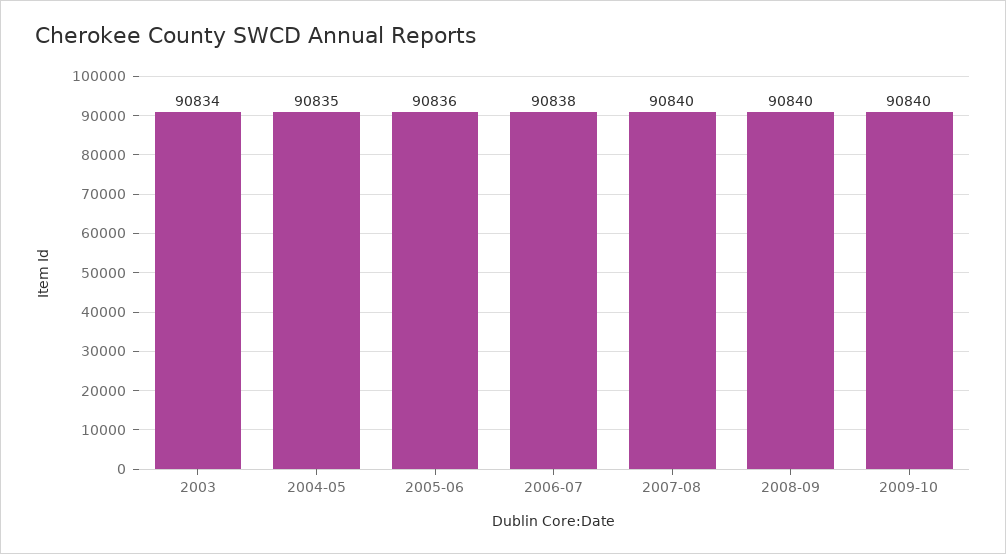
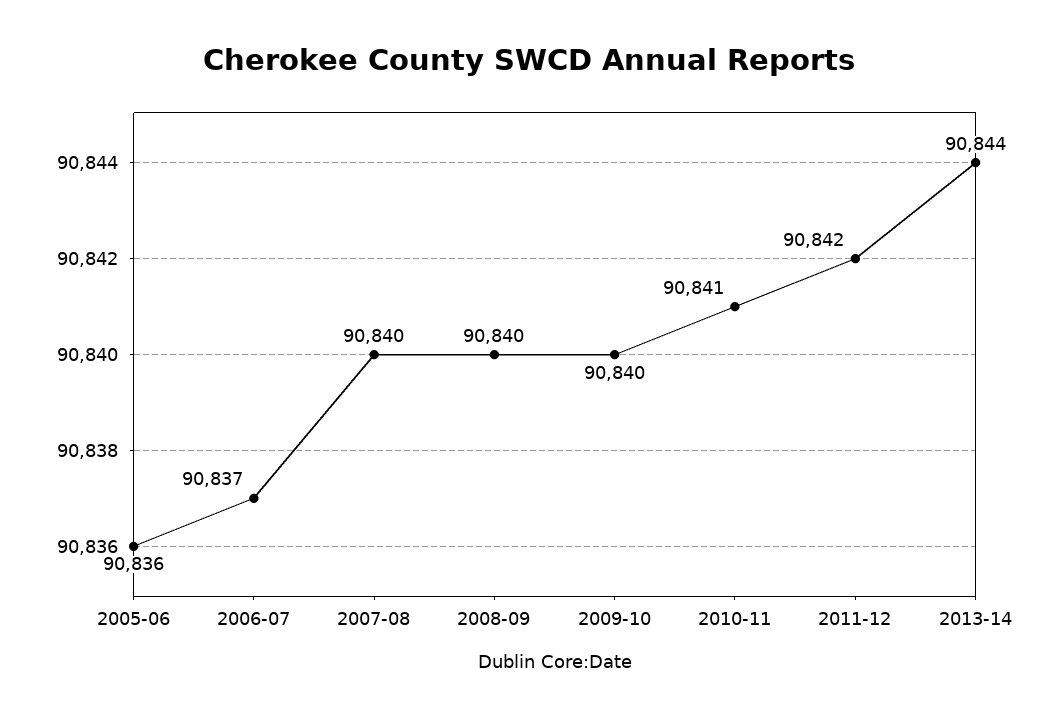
2003: 90834 -> none
2004-05: 90835 -> none
2006-07: 90838 -> 90837
2010-11: none -> 90841
2011-12: none -> 90842
2013-14: none -> 90844

